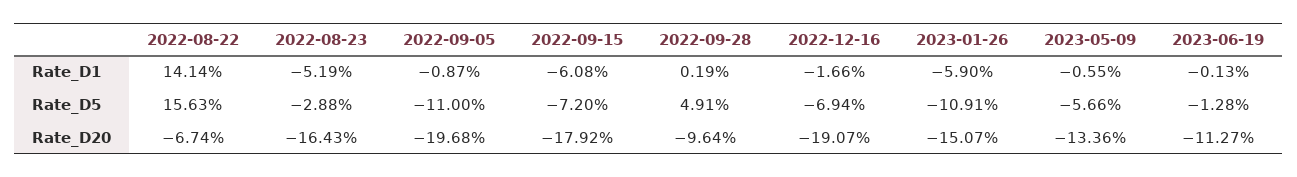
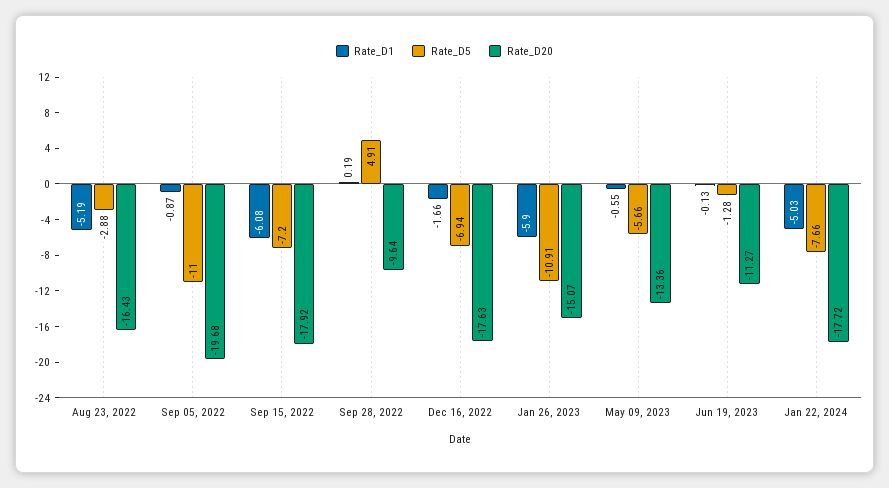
Rate_D1, 2022-08-22: 14.14 -> none
Rate_D5, 2022-08-22: 15.63 -> none
Rate_D20, 2022-08-22: -6.74 -> none
Rate_D20, 2022-12-16: -19.07 -> -17.63
Rate_D1, Jan 22, 2024: none -> -5.03
Rate_D5, Jan 22, 2024: none -> -7.66
Rate_D20, Jan 22, 2024: none -> -17.72

